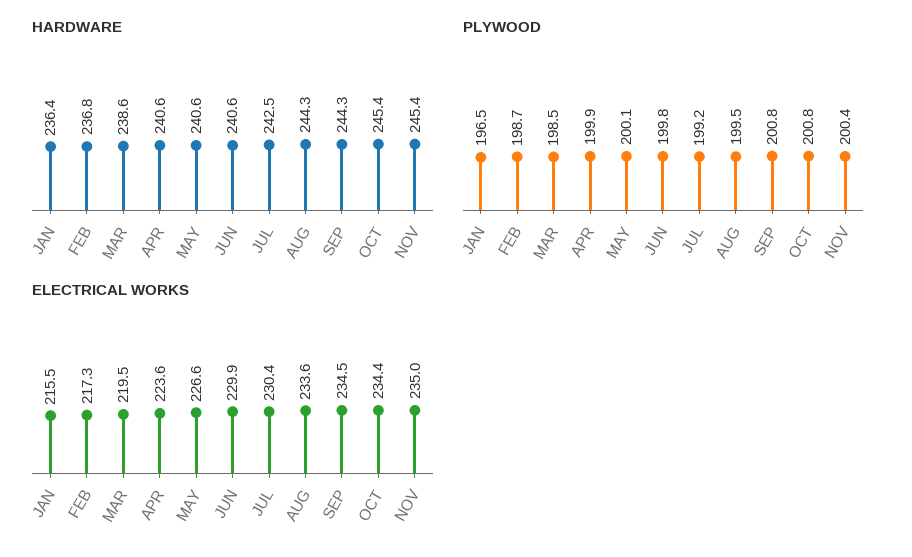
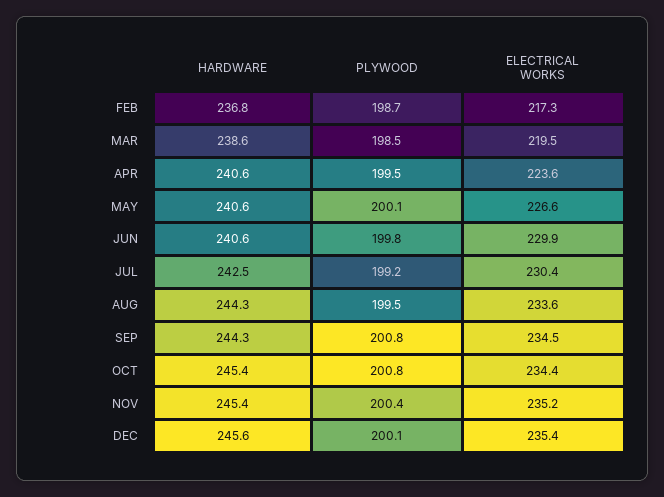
HARDWARE, JAN: 236.4 -> none
PLYWOOD, JAN: 196.5 -> none
PLYWOOD, APR: 199.9 -> 199.5
ELECTRICAL WORKS, JAN: 215.5 -> none
ELECTRICAL WORKS, NOV: 235 -> 235.2
HARDWARE, DEC: none -> 245.6
PLYWOOD, DEC: none -> 200.1
ELECTRICAL WORKS, DEC: none -> 235.4

